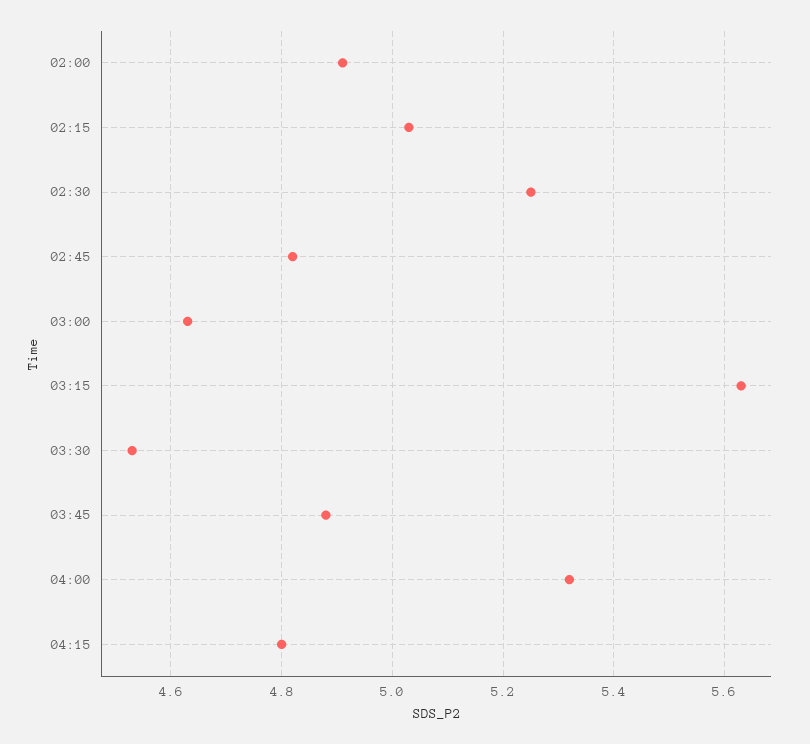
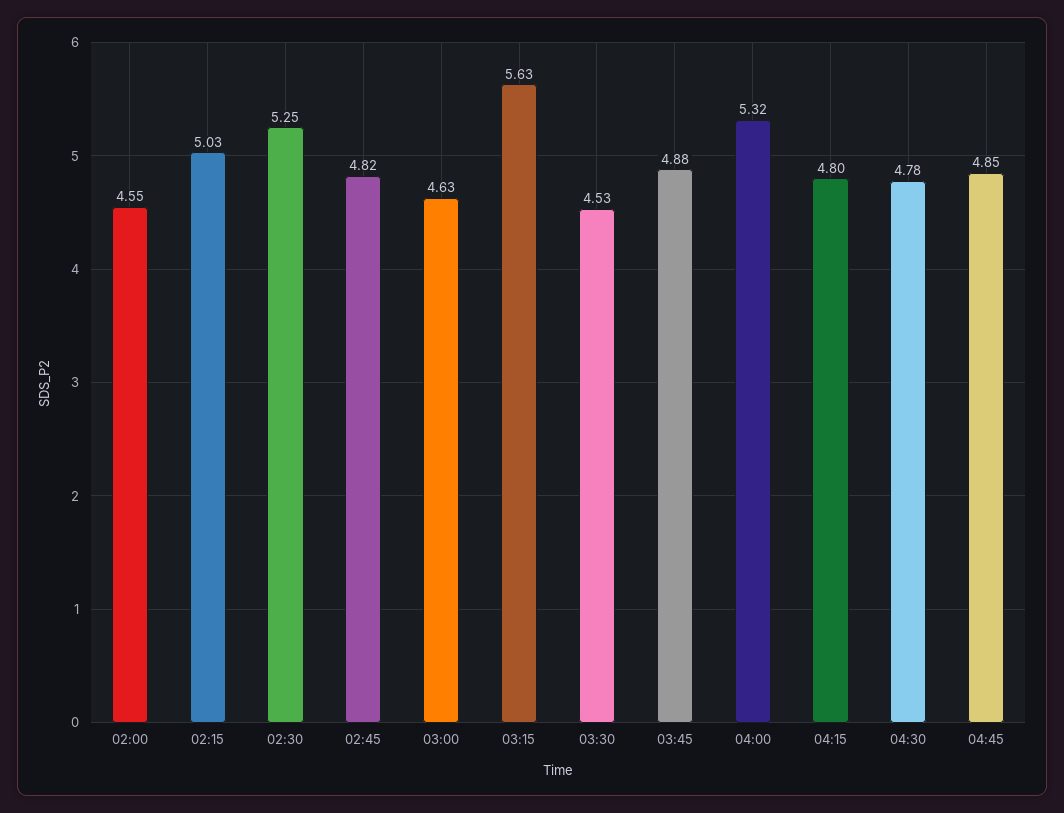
02:00: 4.9 -> 4.55
04:30: none -> 4.78
04:45: none -> 4.85

